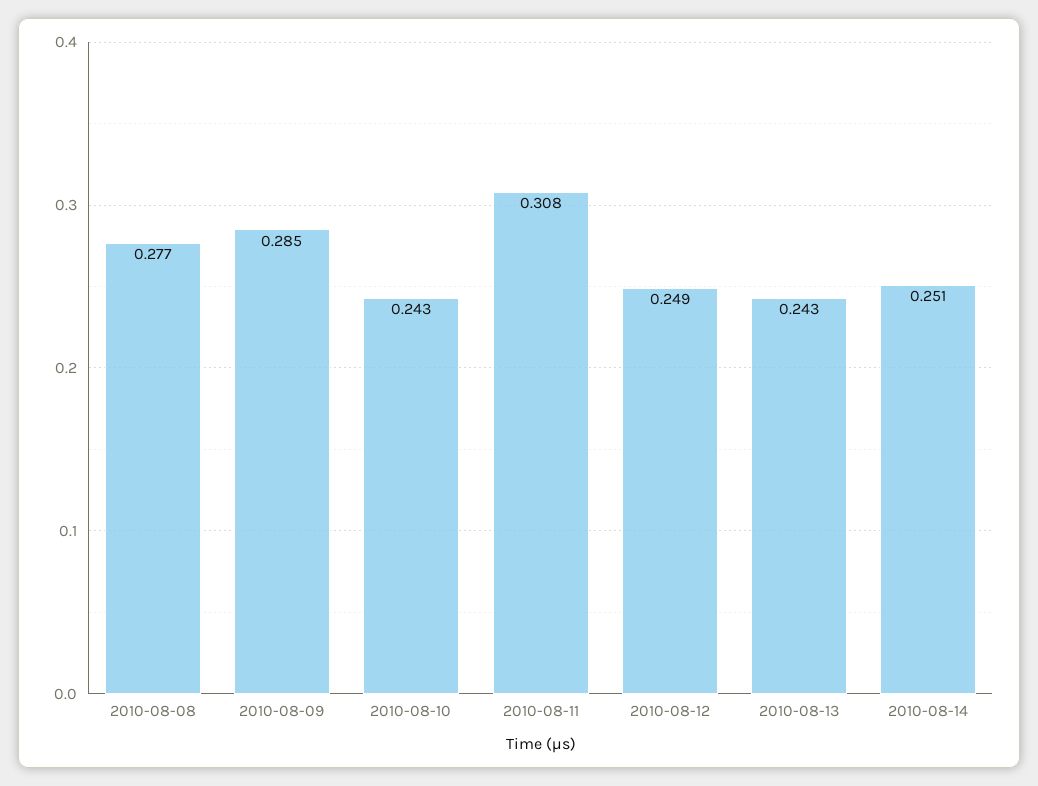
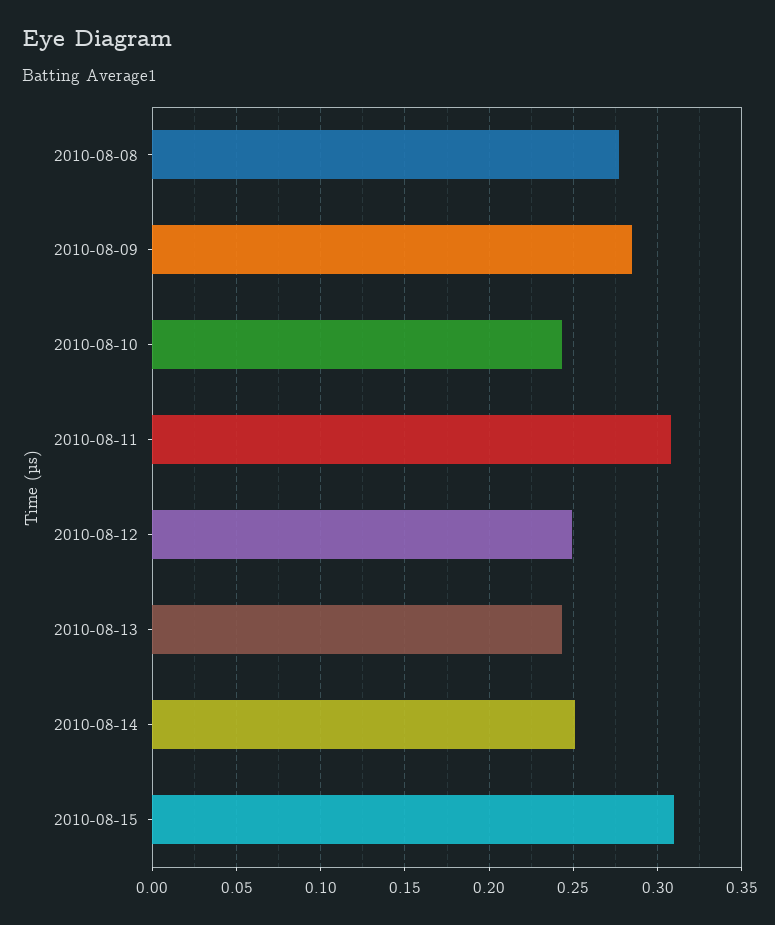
2010-08-15: none -> 0.31

